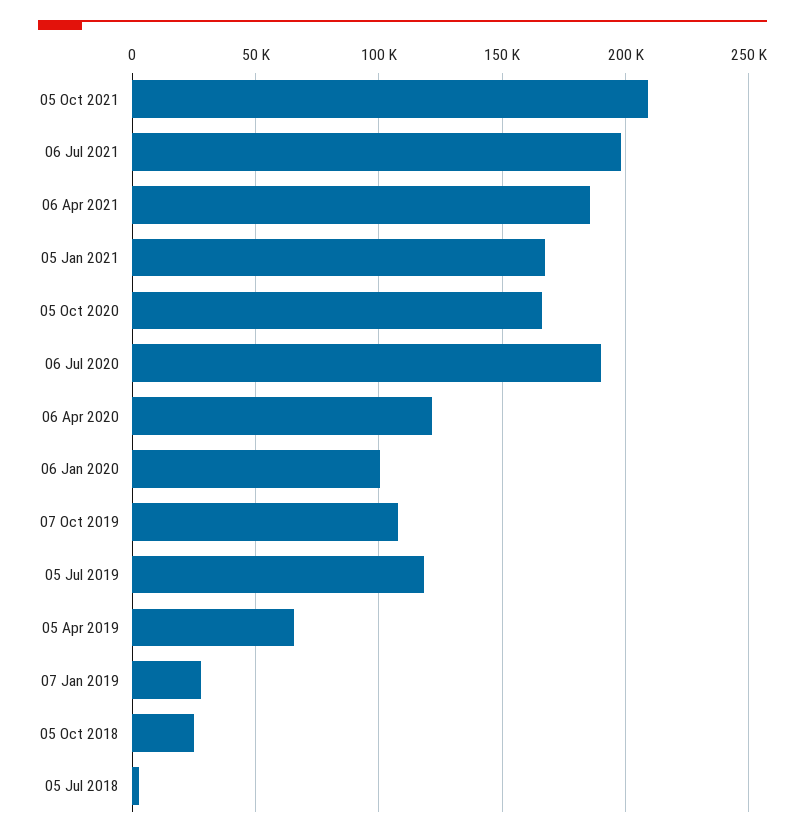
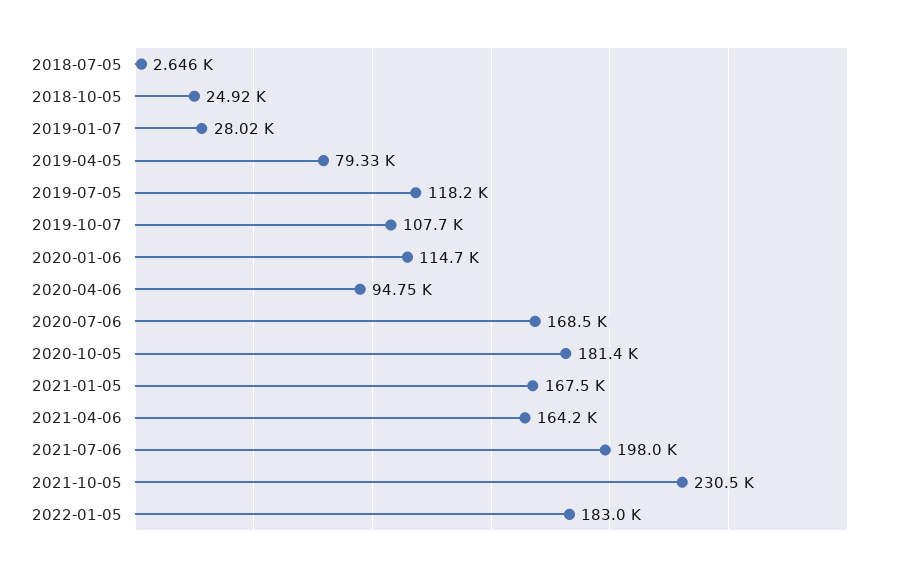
05 Oct 2021: 210000 -> 230500
06 Apr 2021: 185000 -> 164200
05 Oct 2020: 165000 -> 181400
06 Jul 2020: 190000 -> 168500
06 Apr 2020: 120000 -> 94750
06 Jan 2020: 100000 -> 114700
05 Apr 2019: 65000 -> 79330
2022-01-05: none -> 183000

